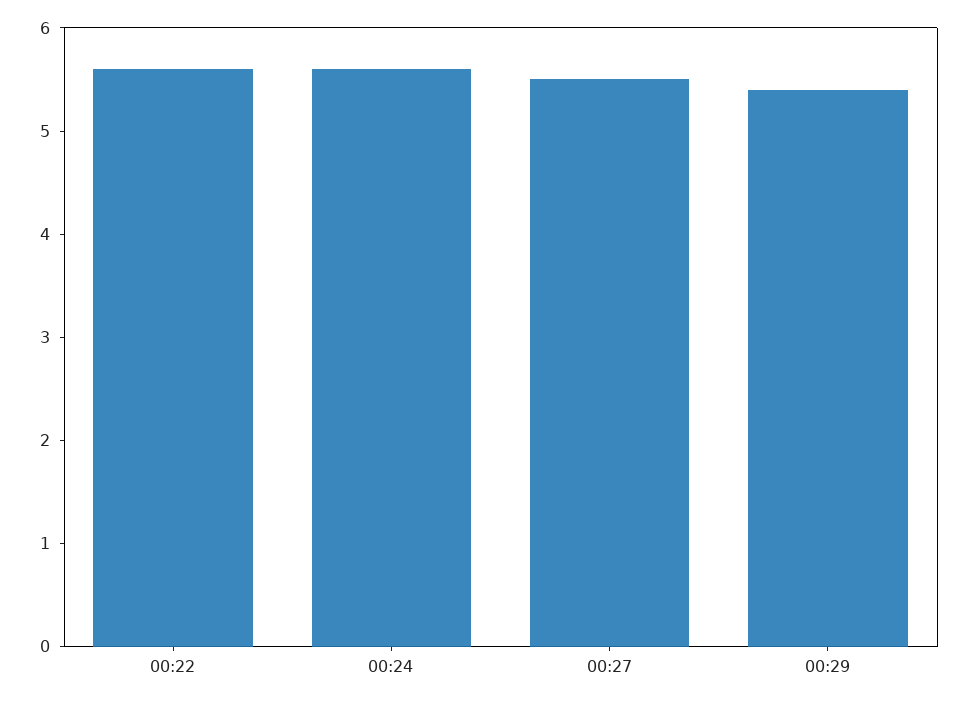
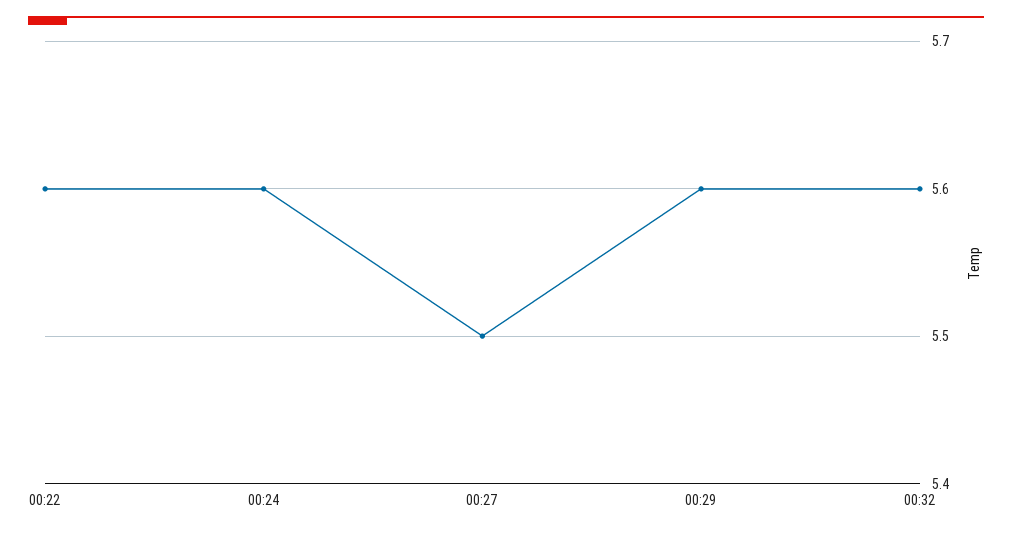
00:29: 5.4 -> 5.6
00:32: none -> 5.6

